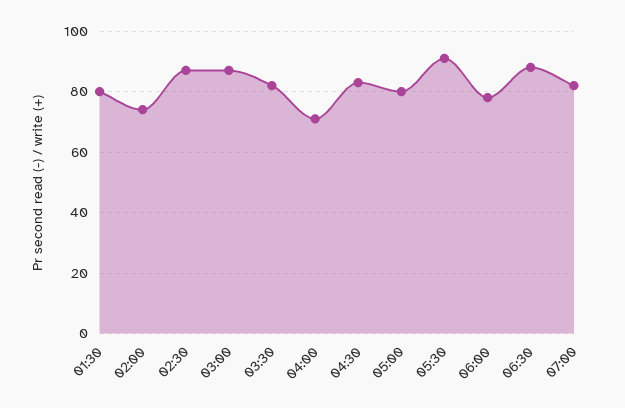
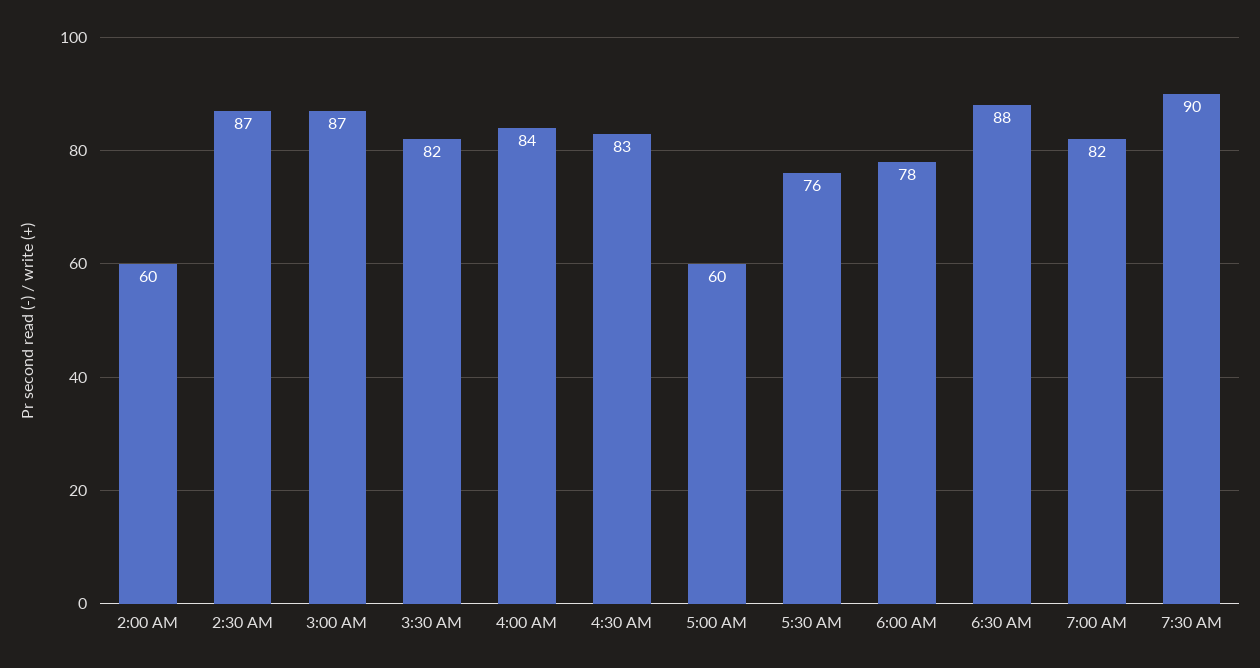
01:30: 80 -> none
02:00: 75 -> 60
04:00: 70 -> 84
05:00: 80 -> 60
05:30: 90 -> 76
7:30 AM: none -> 90

